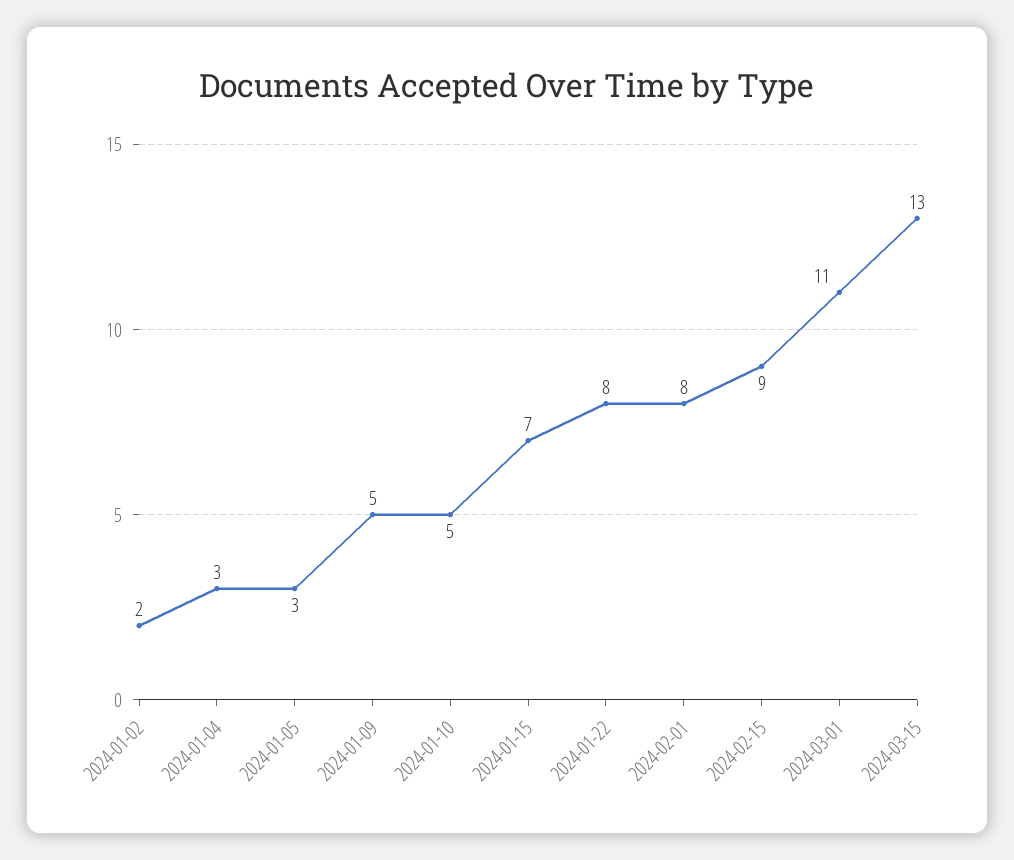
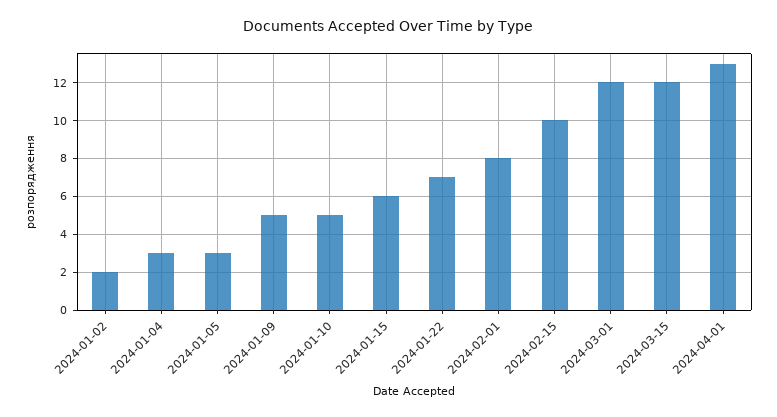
2024-01-15: 7 -> 6
2024-01-22: 8 -> 7
2024-02-15: 9 -> 10
2024-03-01: 11 -> 12
2024-03-15: 13 -> 12
2024-04-01: none -> 13

